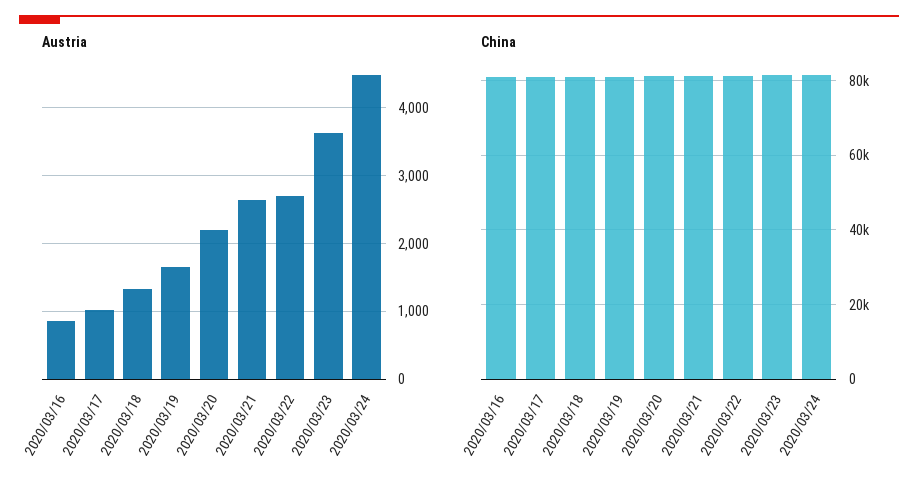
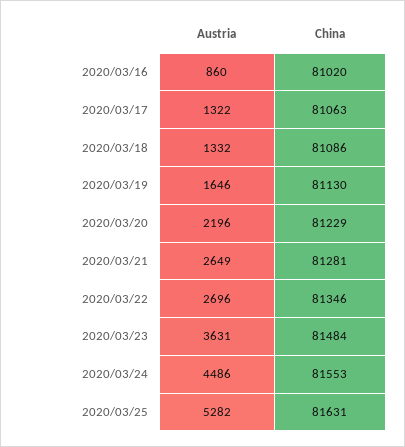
Austria, 2020/03/17: 1000 -> 1322
Austria, 2020/03/25: none -> 5282
China, 2020/03/25: none -> 81631

